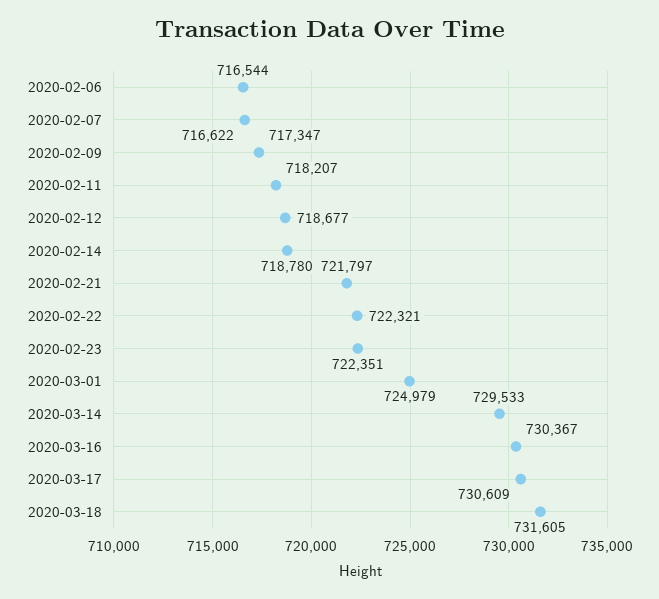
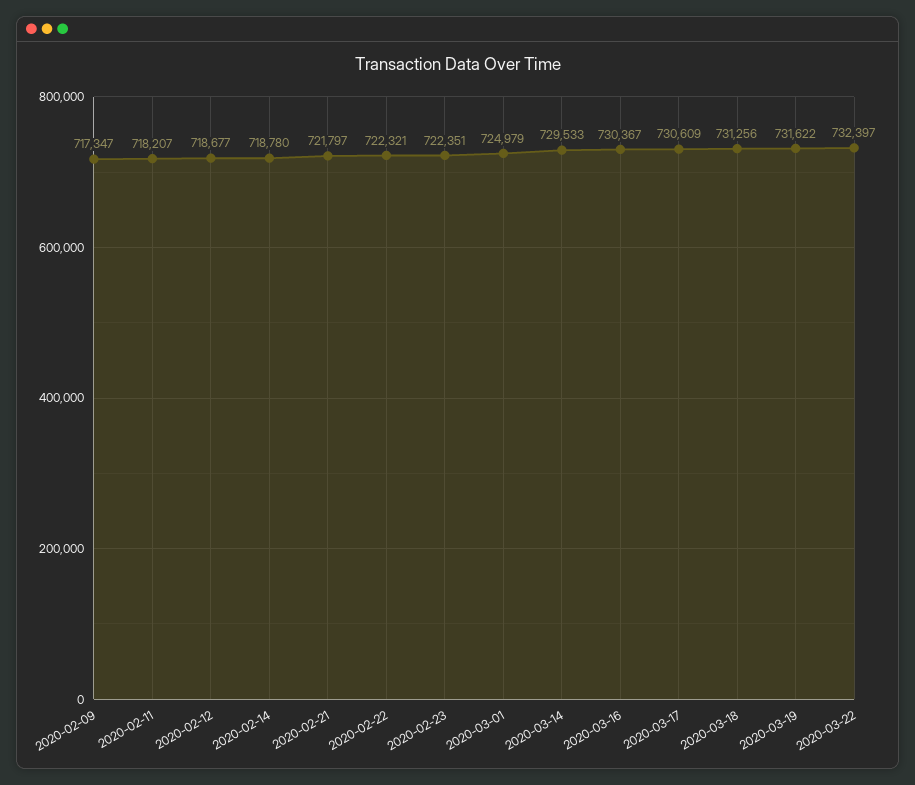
2020-02-06: 716544 -> none
2020-02-07: 716622 -> none
2020-03-18: 731605 -> 731256
2020-03-19: none -> 731622
2020-03-22: none -> 732397

